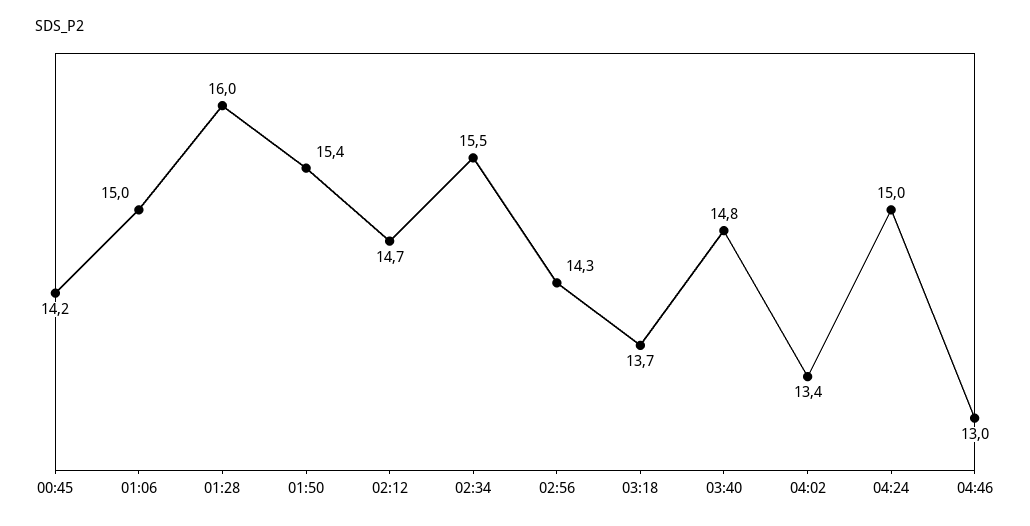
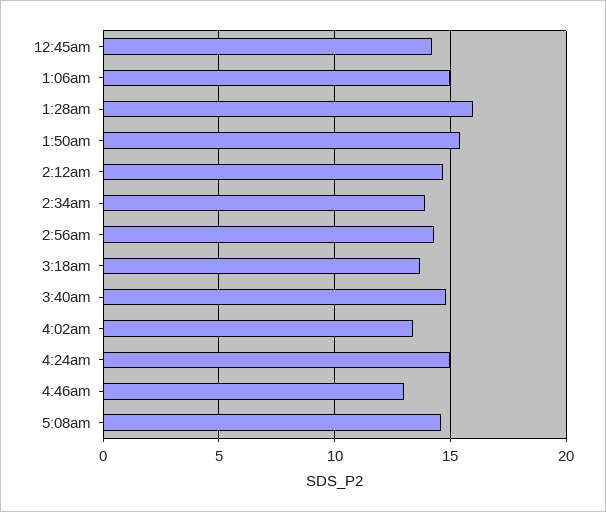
02:34: 15.5 -> 14
5:08am: none -> 14.5

